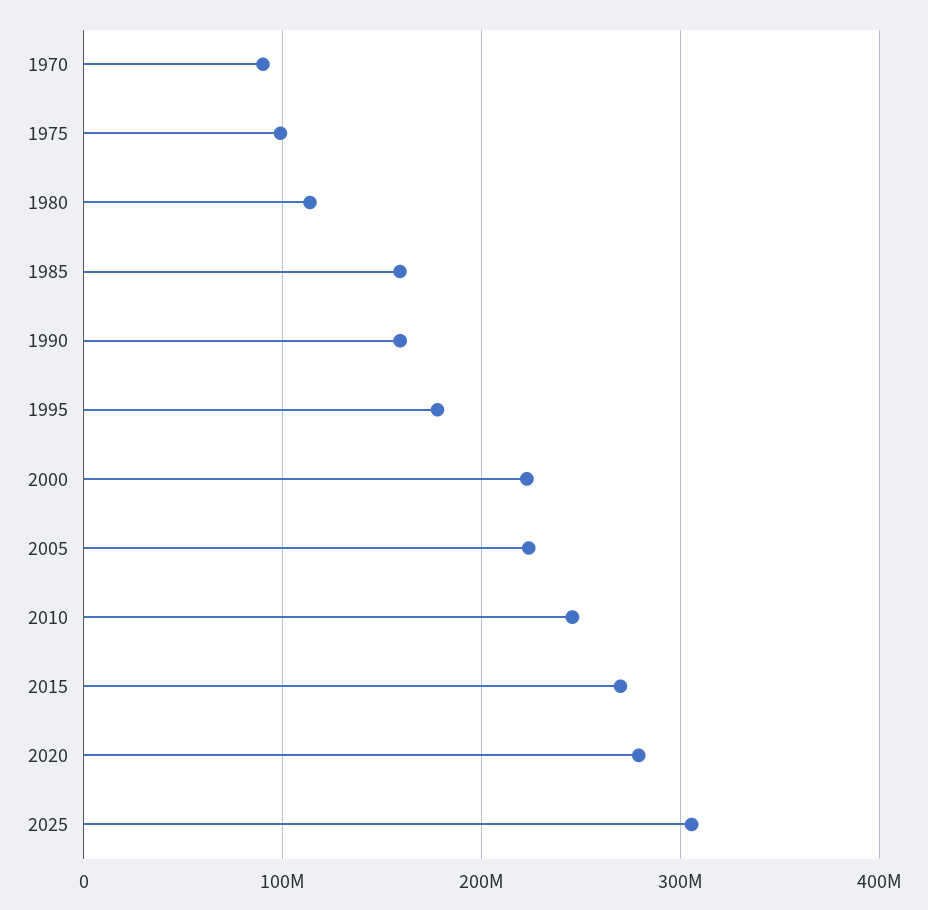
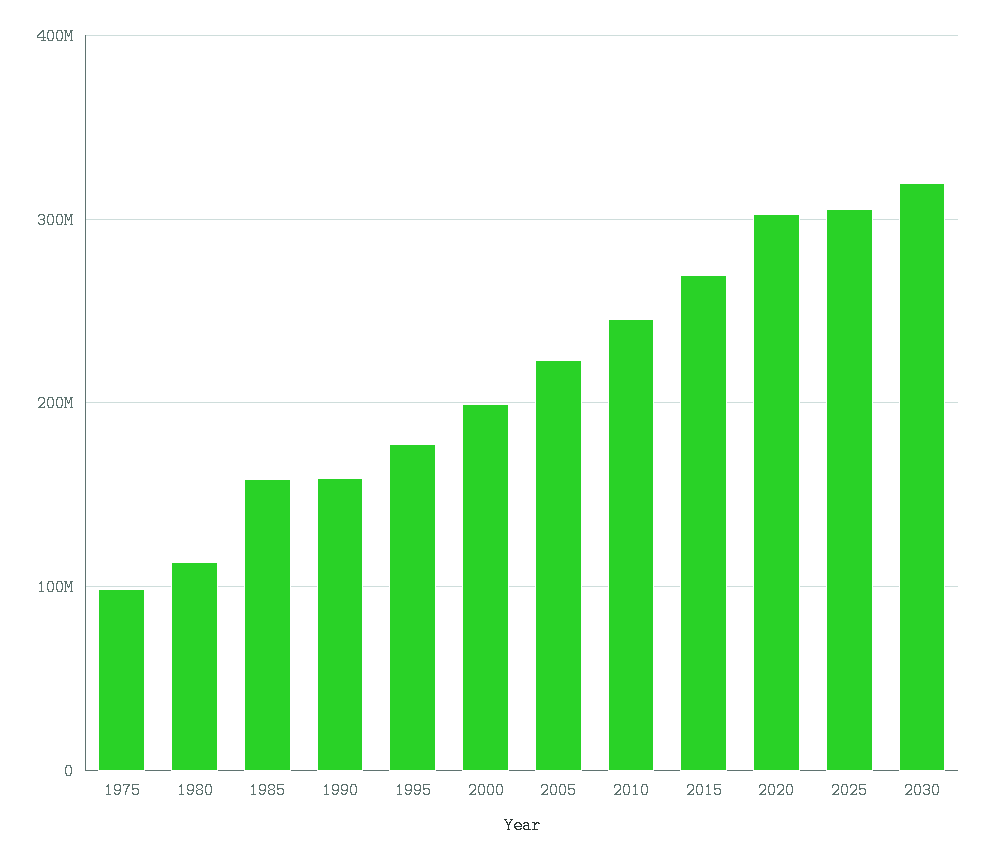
1970: 90000000 -> none
2000: 220000000 -> 200000000
2020: 280000000 -> 300000000
2030: none -> 320000000

